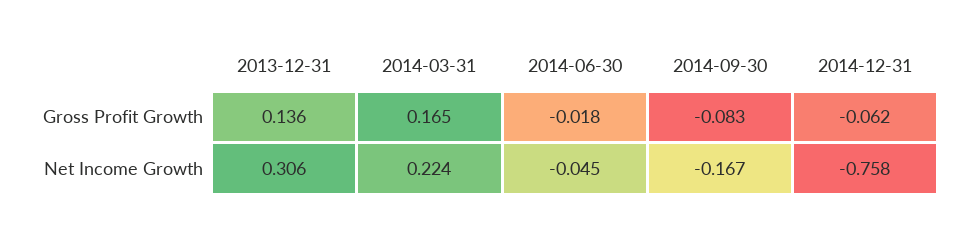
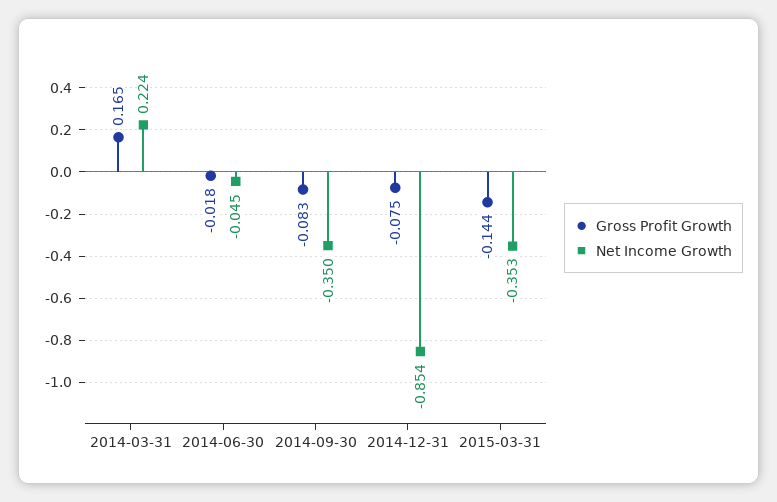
Gross Profit Growth, 2013-12-31: 0.136 -> none
Gross Profit Growth, 2014-12-31: -0.062 -> -0.075
Net Income Growth, 2013-12-31: 0.306 -> none
Net Income Growth, 2014-09-30: -0.167 -> -0.35
Net Income Growth, 2014-12-31: -0.758 -> -0.854
Gross Profit Growth, 2015-03-31: none -> -0.144
Net Income Growth, 2015-03-31: none -> -0.353

